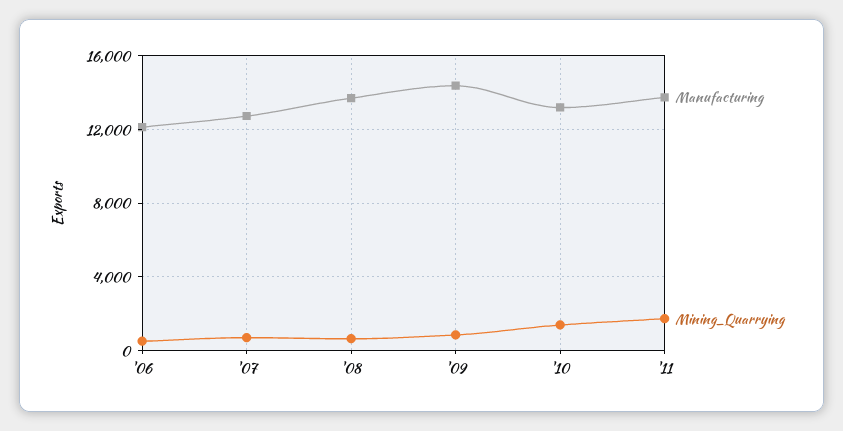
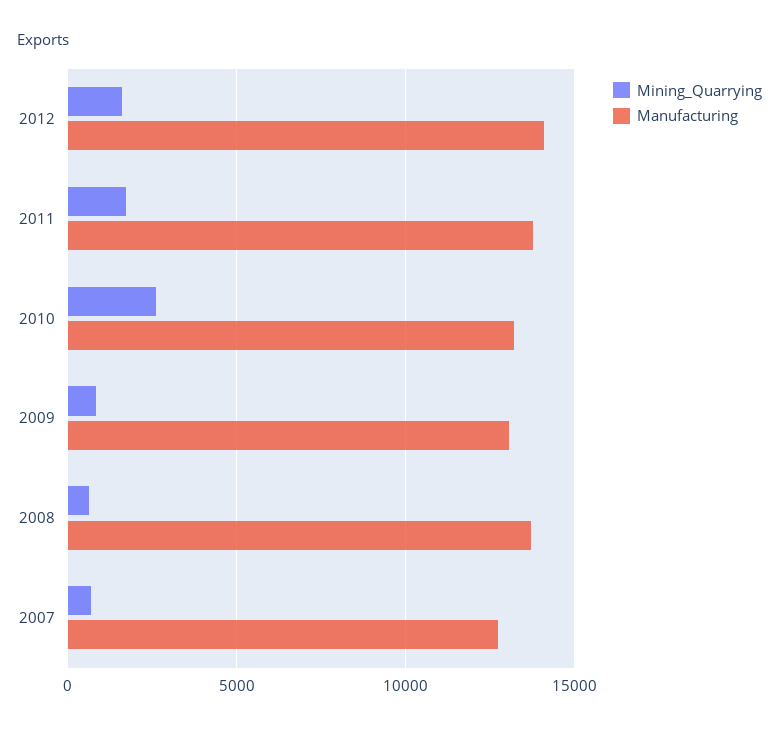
Manufacturing, '06: 12000 -> none
Mining_Quarrying, '06: 500 -> none
Manufacturing, '09: 14500 -> 13000
Mining_Quarrying, '10: 1500 -> 2500
Mining_Quarrying, 2012: none -> 1500
Manufacturing, 2012: none -> 14000

